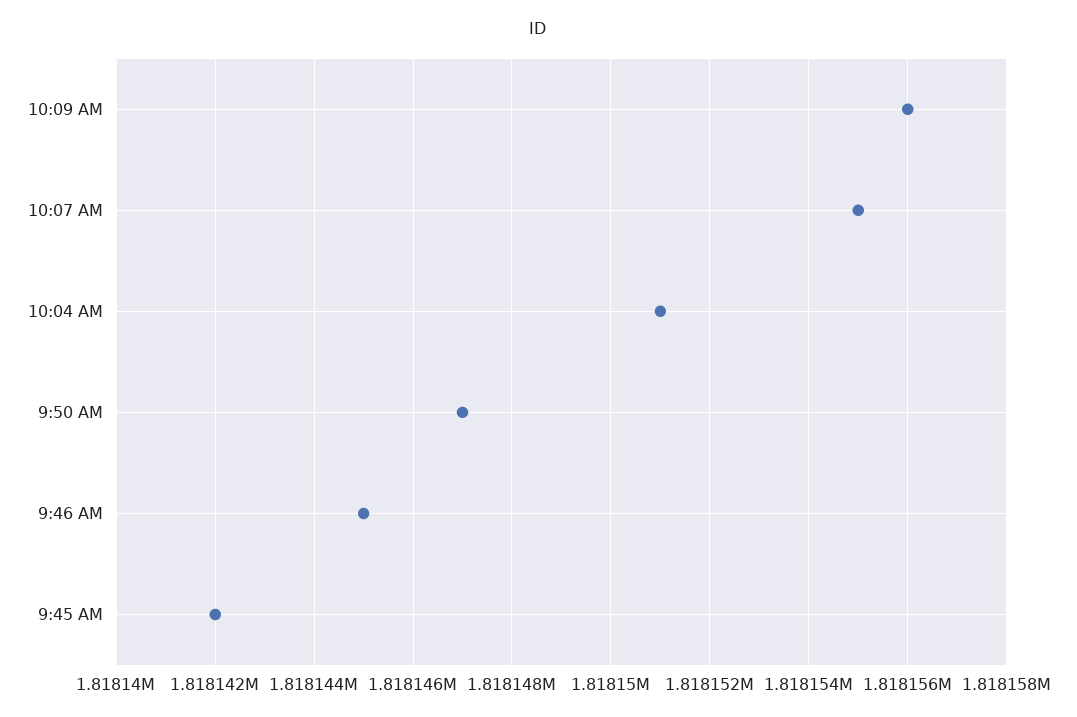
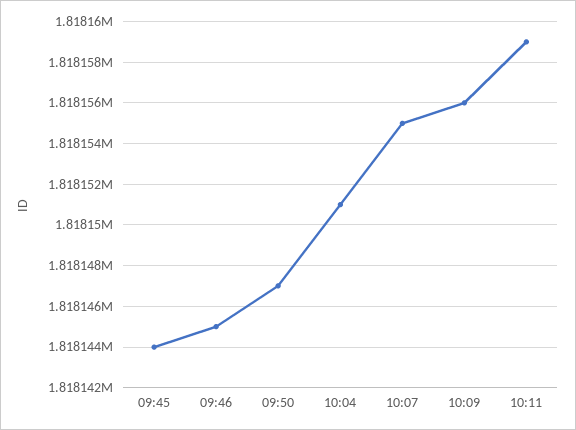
9:45 AM: 1818142 -> 1818144
10:11: none -> 1818159

